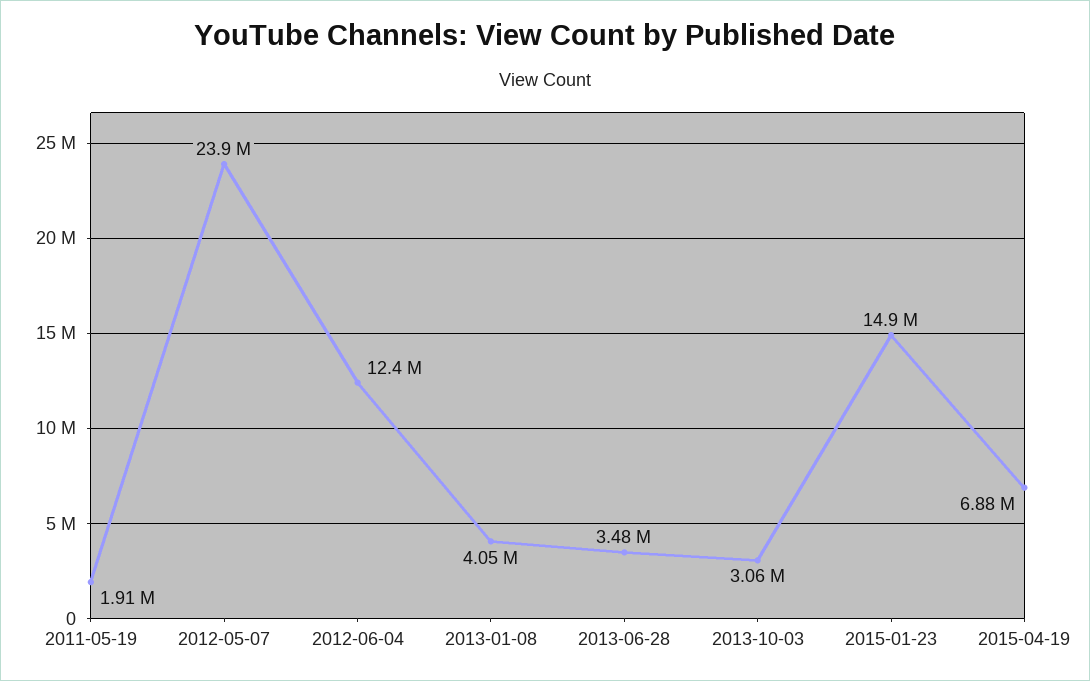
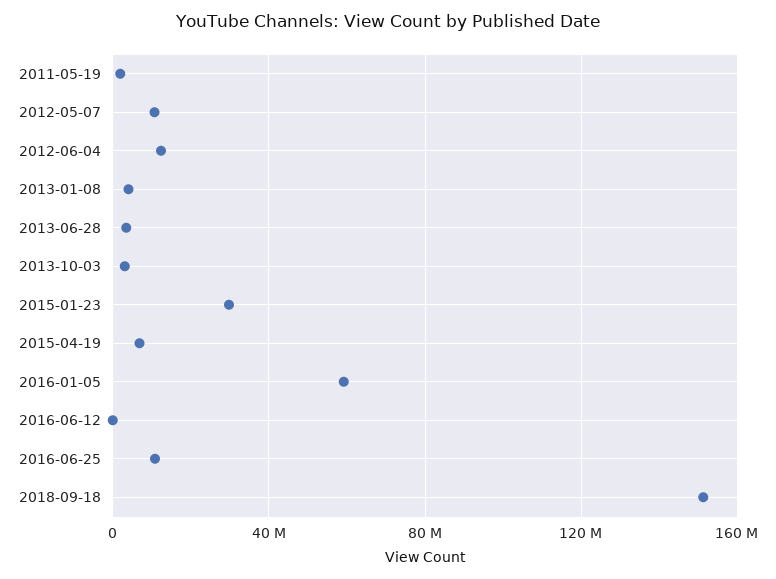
2012-05-07: 23900000 -> 10000000
2015-01-23: 14900000 -> 30000000
2016-01-05: none -> 60000000
2016-06-12: none -> 0
2016-06-25: none -> 10000000
2018-09-18: none -> 150000000

